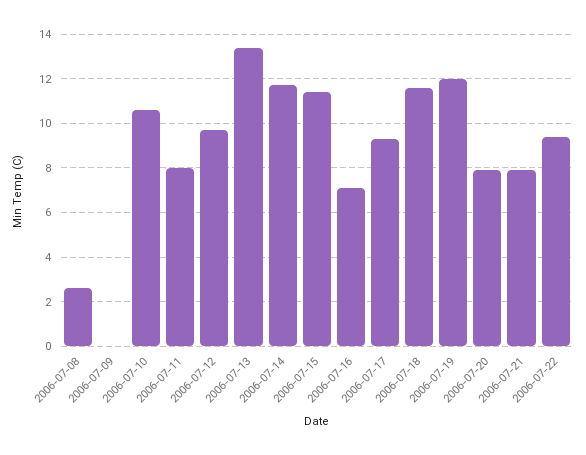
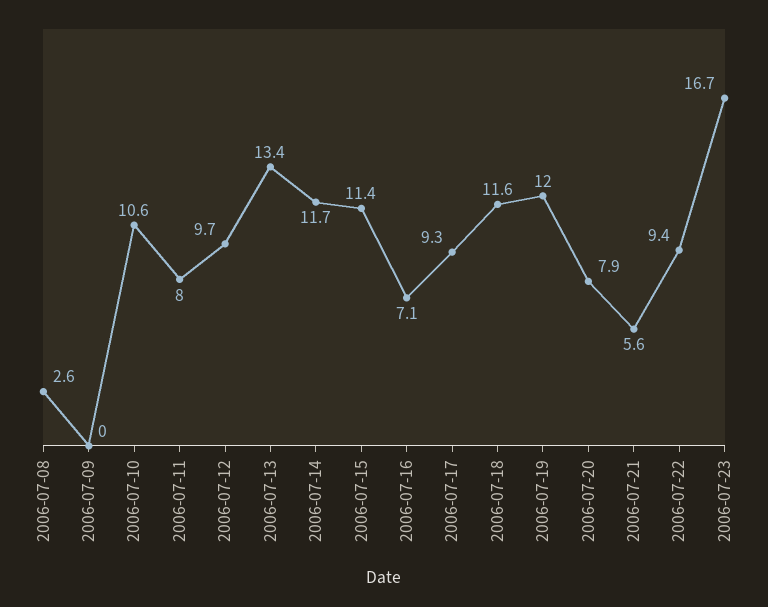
2006-07-21: 8 -> 5.6
2006-07-23: none -> 16.7

